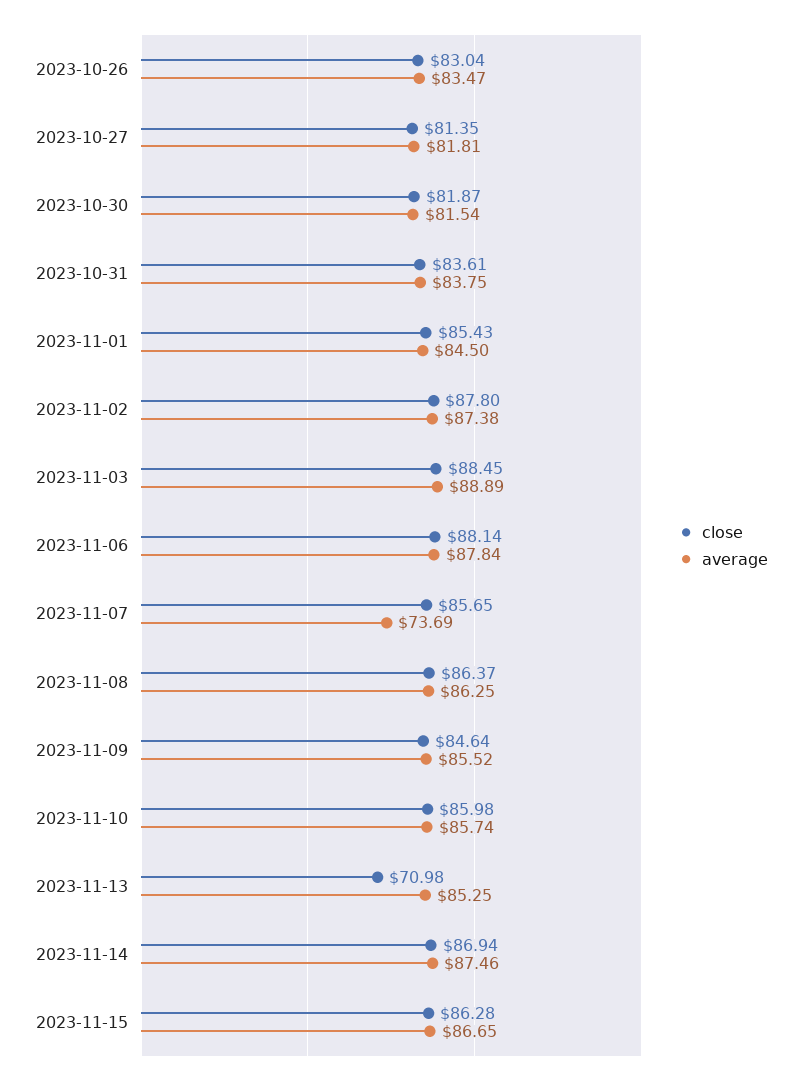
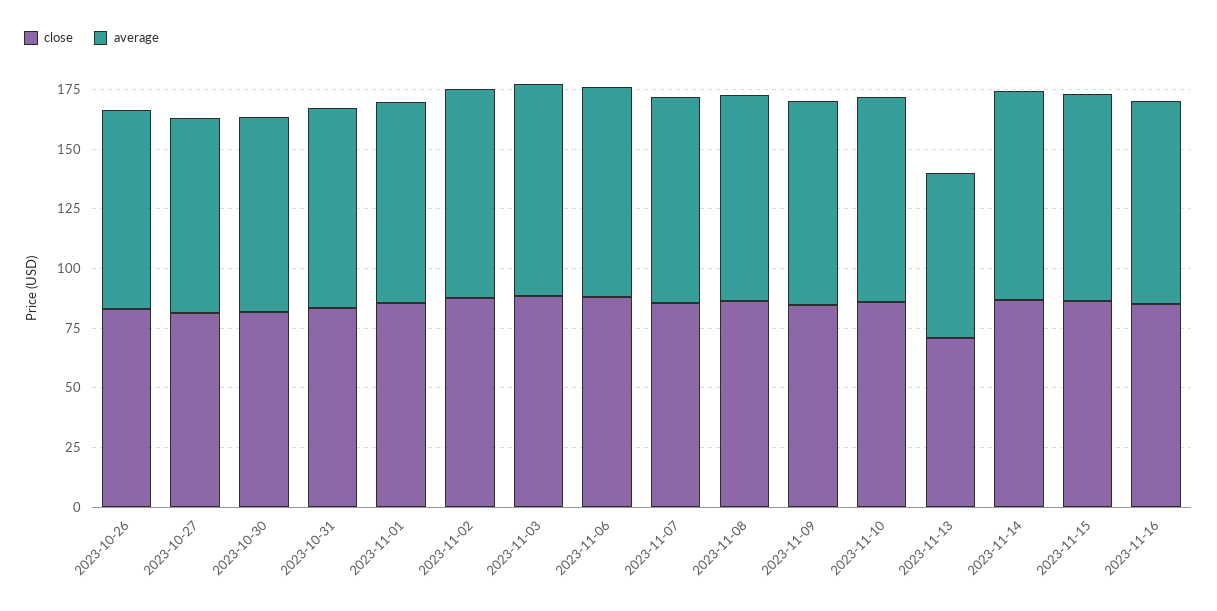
average, 2023-11-07: 73.69 -> 85
average, 2023-11-13: 85.25 -> 70
close, 2023-11-16: none -> 85
average, 2023-11-16: none -> 85

